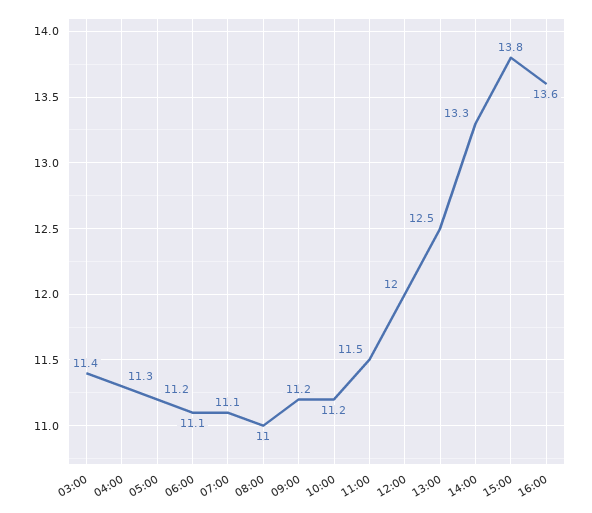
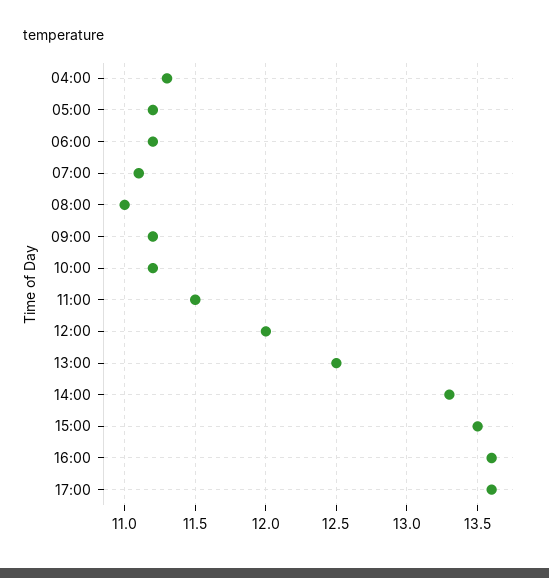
03:00: 11.4 -> none
06:00: 11.1 -> 11.2
15:00: 13.8 -> 13.5
17:00: none -> 13.6

